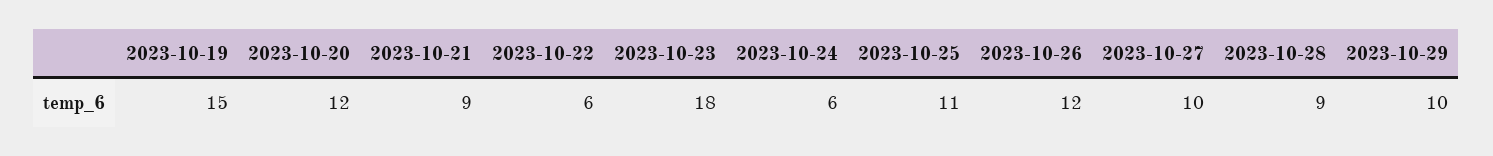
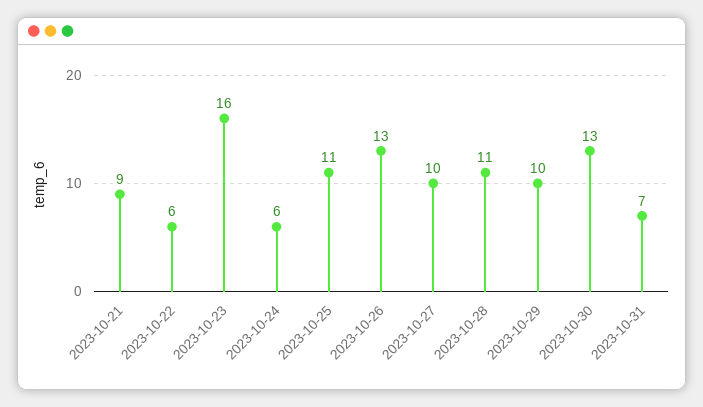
2023-10-19: 15 -> none
2023-10-20: 12 -> none
2023-10-23: 18 -> 16
2023-10-26: 12 -> 13
2023-10-28: 9 -> 11
2023-10-30: none -> 13
2023-10-31: none -> 7

